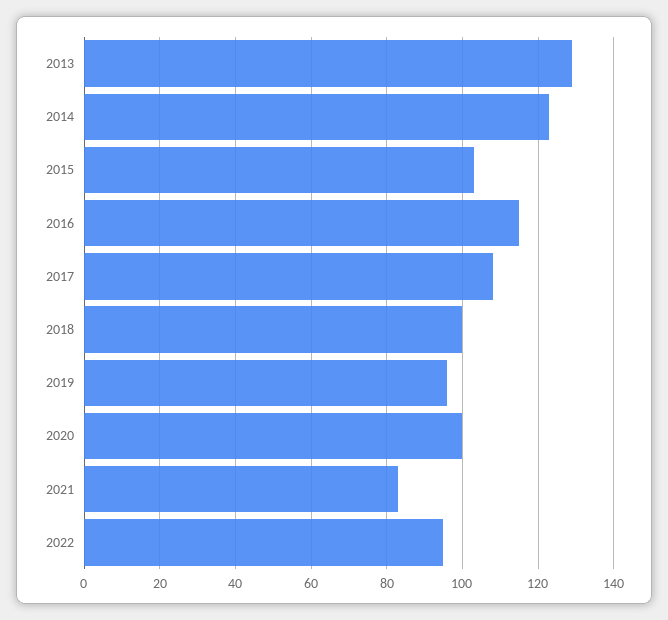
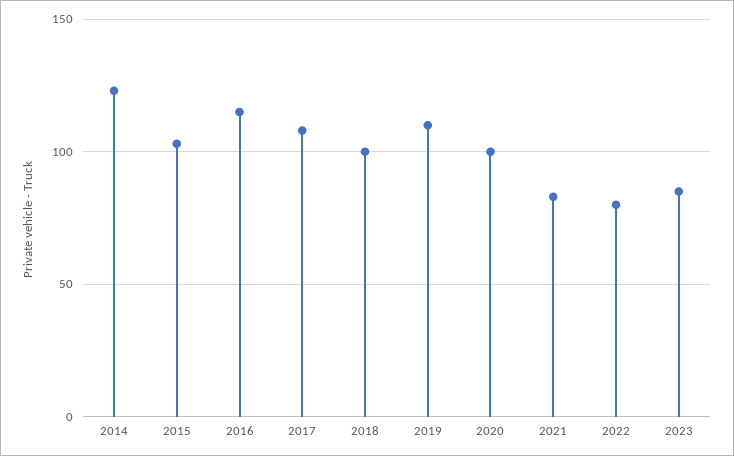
2013: 130 -> none
2019: 95 -> 110
2022: 95 -> 80
2023: none -> 85

